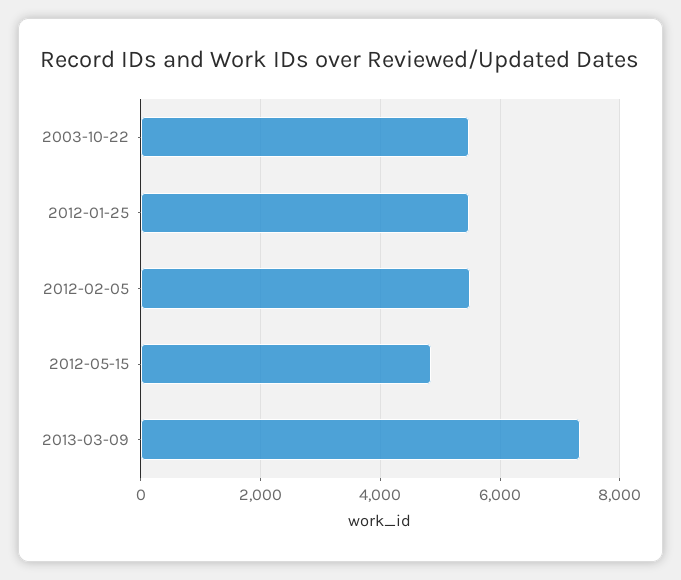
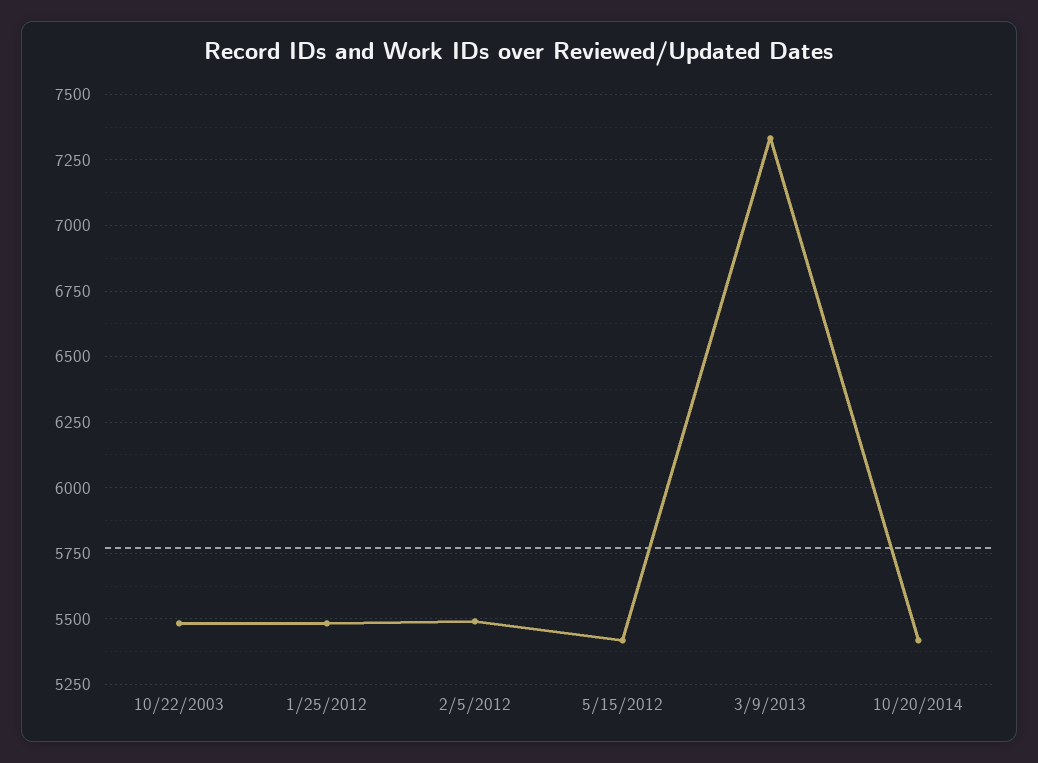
2012-05-15: 4800 -> 5425
10/20/2014: none -> 5425

